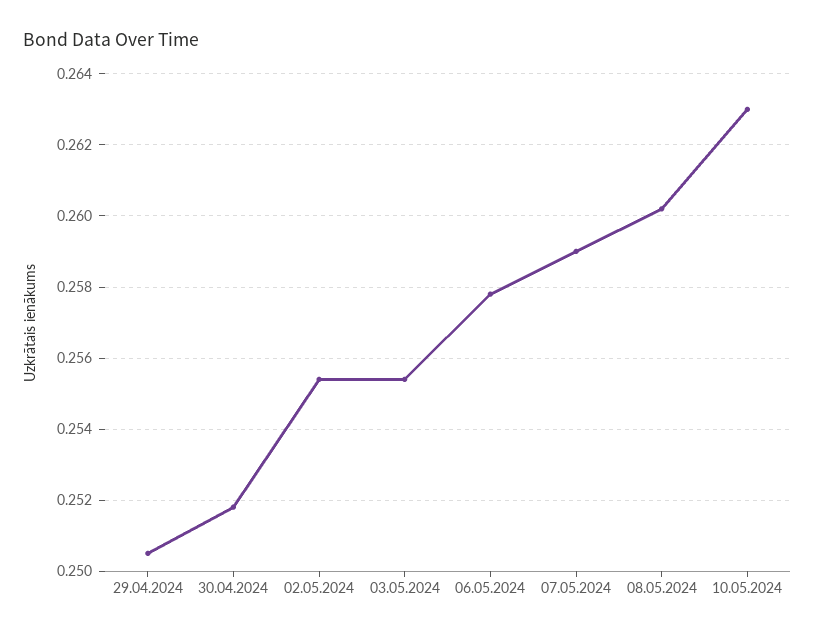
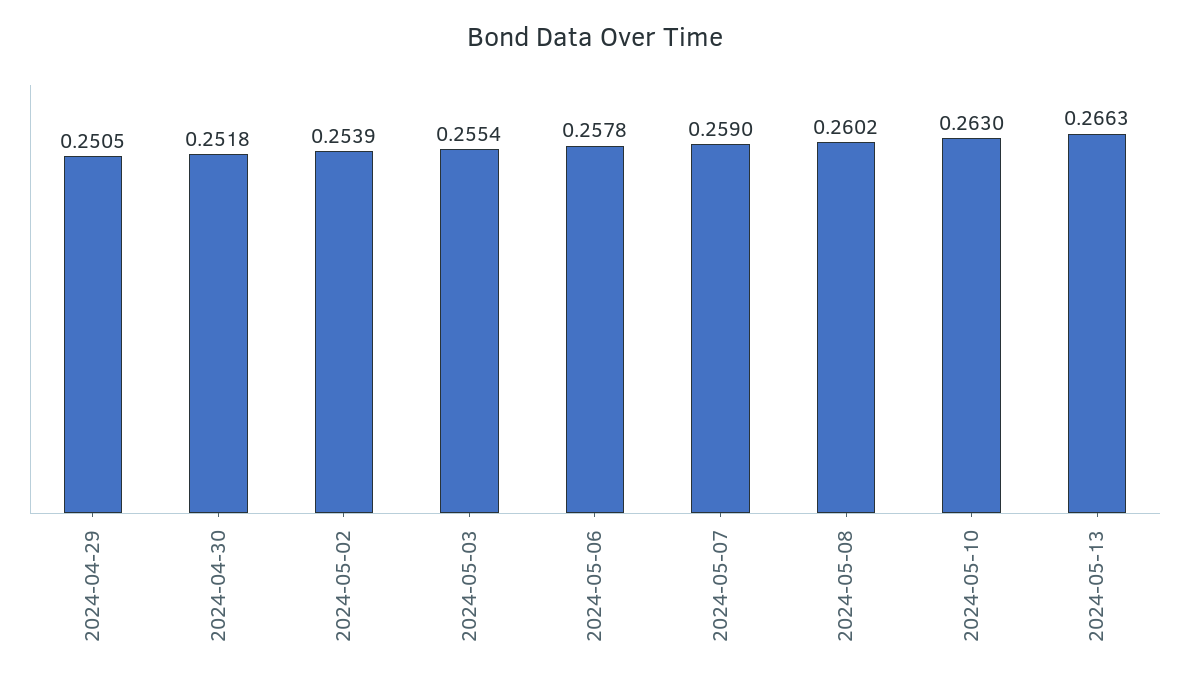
02.05.2024: 0.2555 -> 0.2539
2024-05-13: none -> 0.2663

